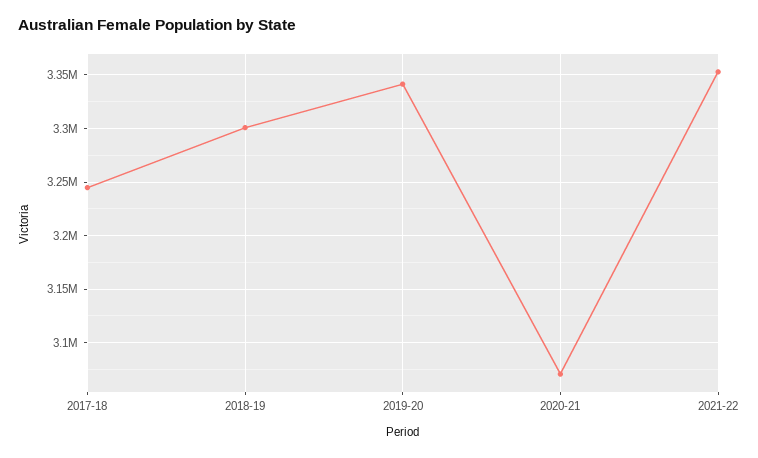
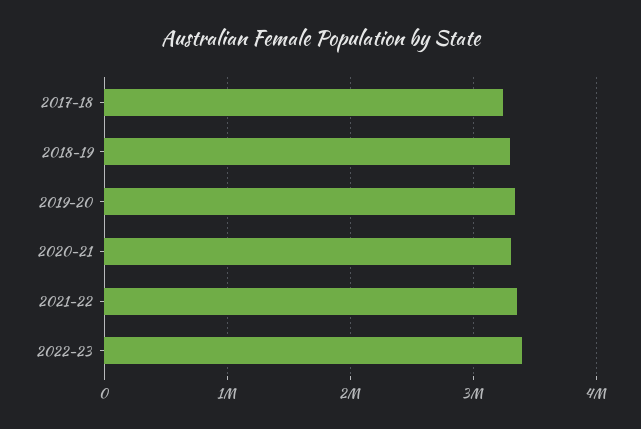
2020-21: 3070000 -> 3300000
2022-23: none -> 3400000

